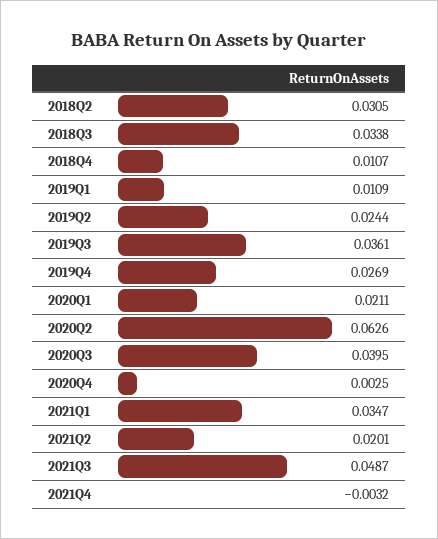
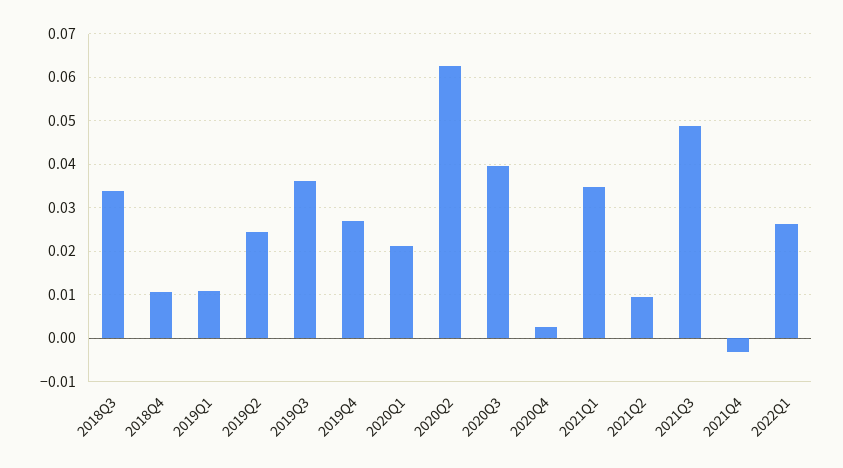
2018Q2: 0.0305 -> none
2021Q2: 0.0201 -> 0.01
2022Q1: none -> 0.026

